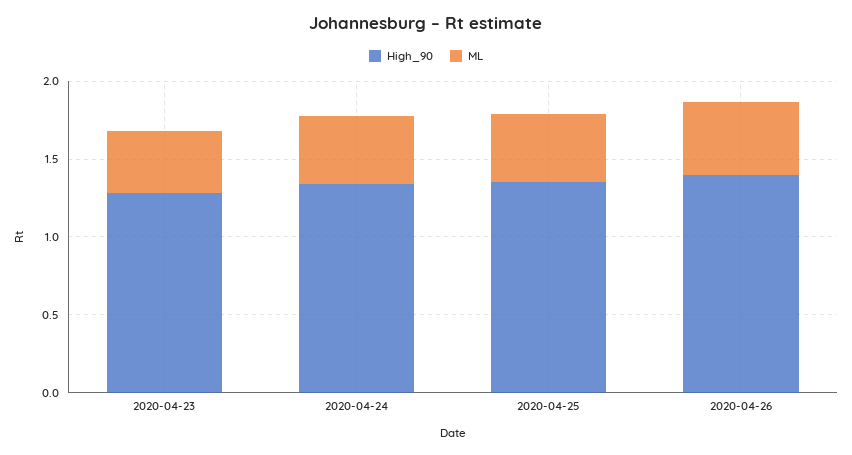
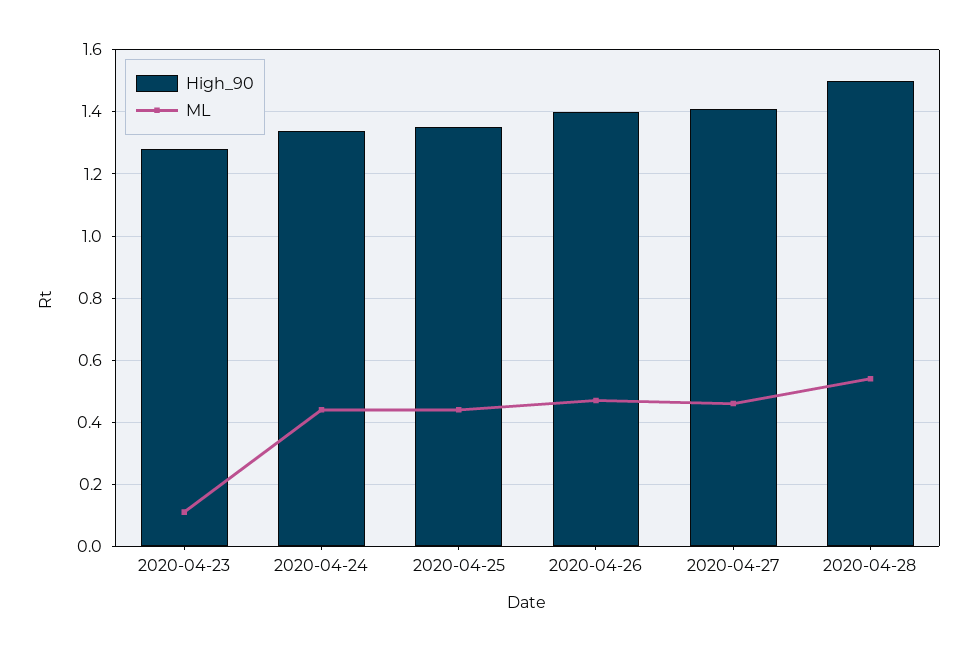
ML, 2020-04-23: 0.4 -> 0.1
High_90, 2020-04-27: none -> 1.4
ML, 2020-04-27: none -> 0.45
High_90, 2020-04-28: none -> 1.5
ML, 2020-04-28: none -> 0.55

